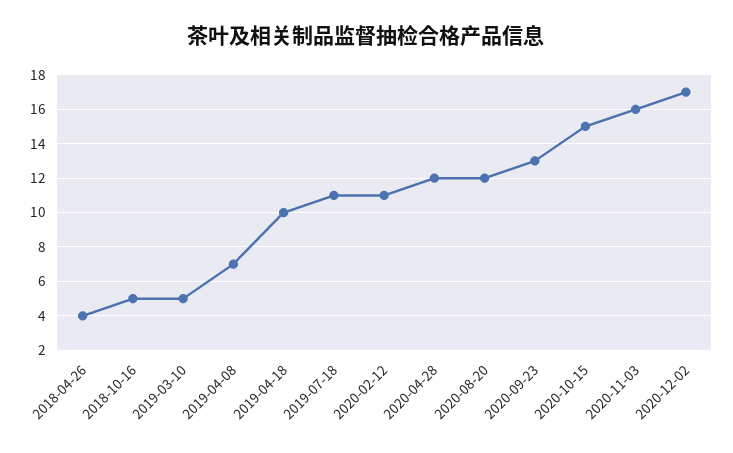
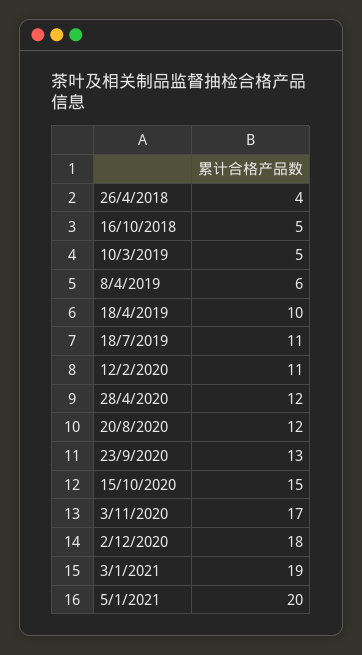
2019-04-08: 7 -> 6
2020-11-03: 16 -> 17
2020-12-02: 17 -> 18
3/1/2021: none -> 19
5/1/2021: none -> 20

